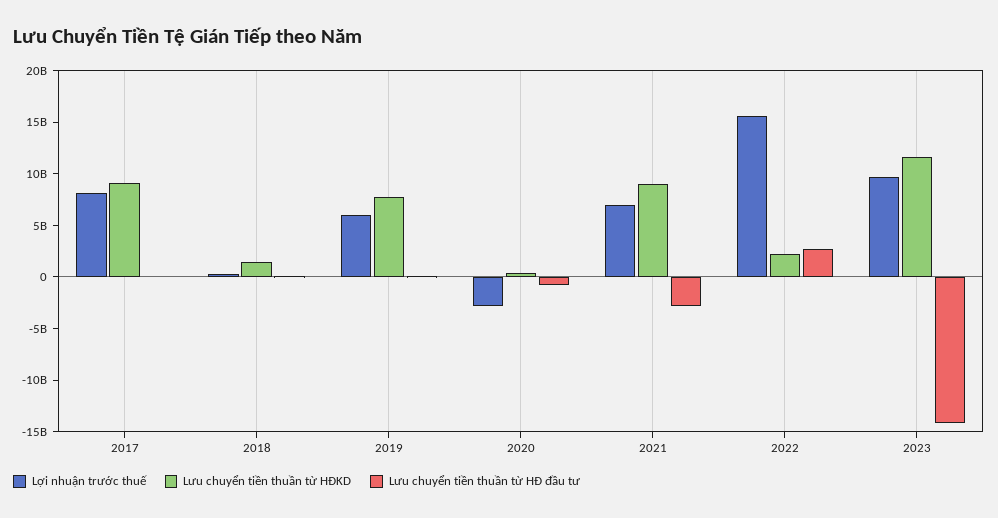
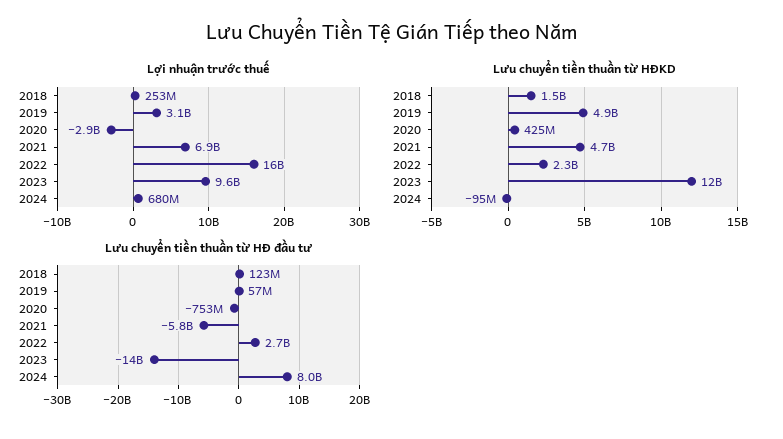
Lợi nhuận trước thuế, 2017: 8000000000 -> none
Lưu chuyển tiền thuần từ HĐKD, 2017: 9000000000 -> none
Lưu chuyển tiền thuần từ HĐ đầu tư, 2017: 0 -> none
Lợi nhuận trước thuế, 2019: 6000000000 -> 3100000000
Lưu chuyển tiền thuần từ HĐKD, 2019: 8000000000 -> 4900000000
Lưu chuyển tiền thuần từ HĐKD, 2021: 9000000000 -> 4700000000
Lưu chuyển tiền thuần từ HĐ đầu tư, 2021: -3000000000 -> -5800000000
Lợi nhuận trước thuế, 2024: none -> 680000000
Lưu chuyển tiền thuần từ HĐKD, 2024: none -> -95000000
Lưu chuyển tiền thuần từ HĐ đầu tư, 2024: none -> 8000000000

